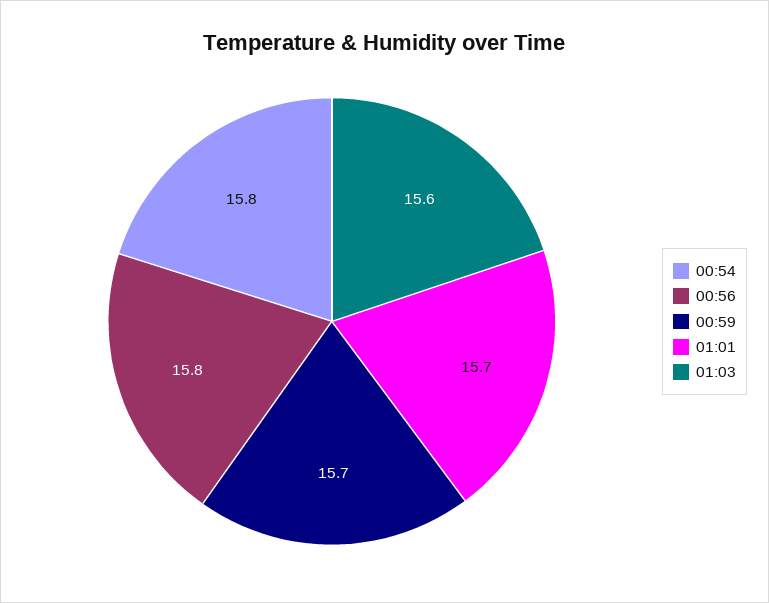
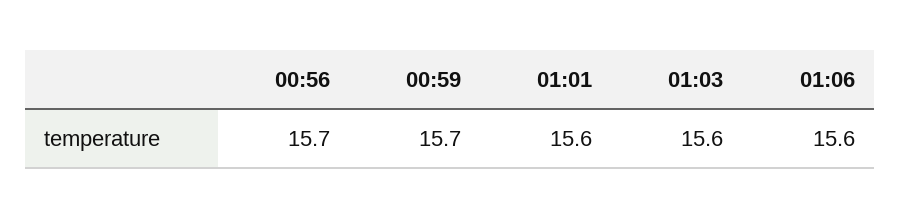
00:54: 15.8 -> none
00:56: 15.8 -> 15.7
01:01: 15.7 -> 15.6
01:06: none -> 15.6

